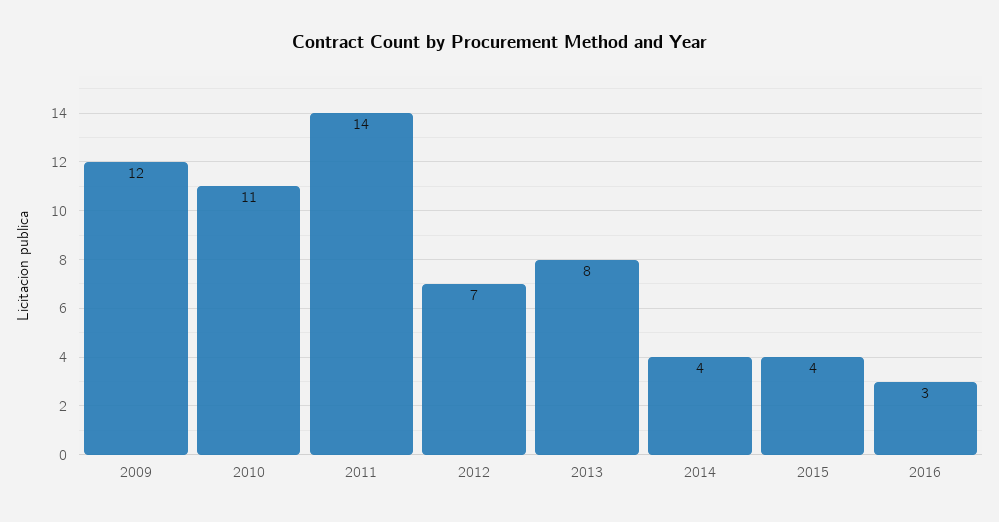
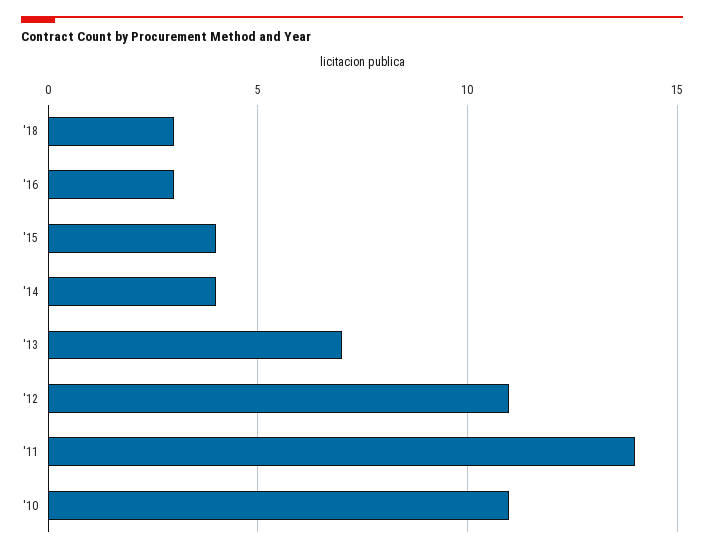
2009: 12 -> none
2012: 7 -> 11
2013: 8 -> 7
'18: none -> 3

